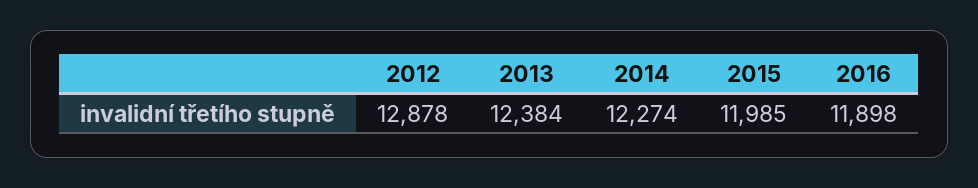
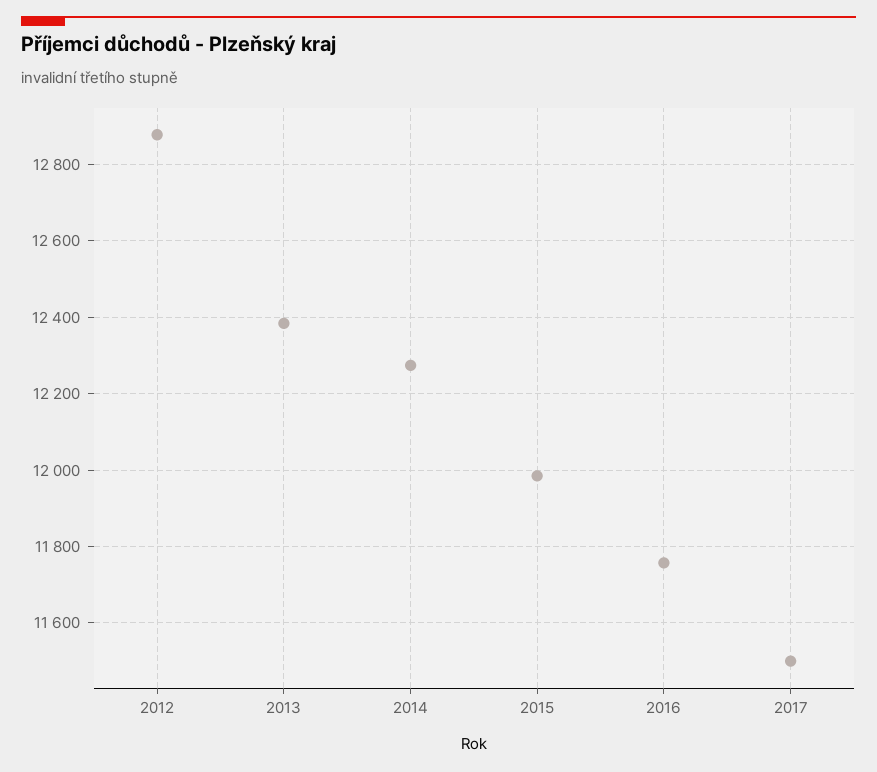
2016: 11898 -> 11760
2017: none -> 11500

